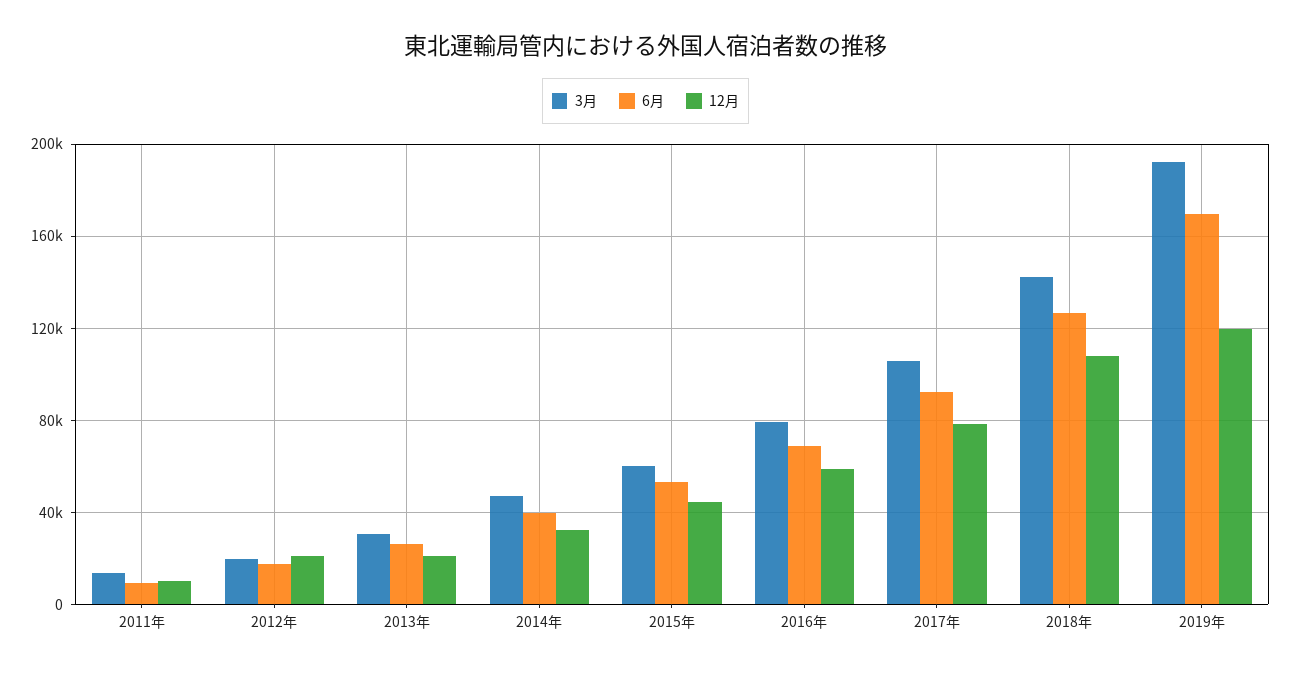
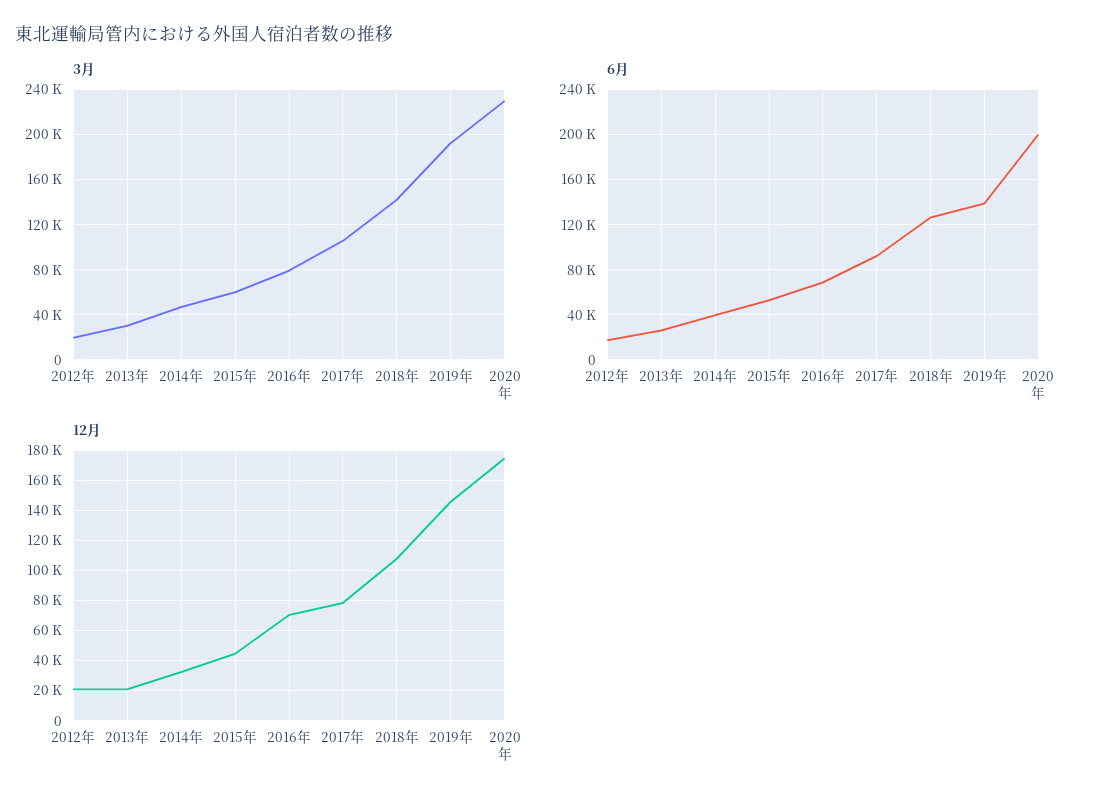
3月, 2011年: 15000 -> none
6月, 2011年: 10000 -> none
12月, 2011年: 10000 -> none
12月, 2016年: 60000 -> 70000
6月, 2019年: 170000 -> 140000
12月, 2019年: 120000 -> 145000
3月, 2020年: none -> 230000
6月, 2020年: none -> 200000
12月, 2020年: none -> 175000

